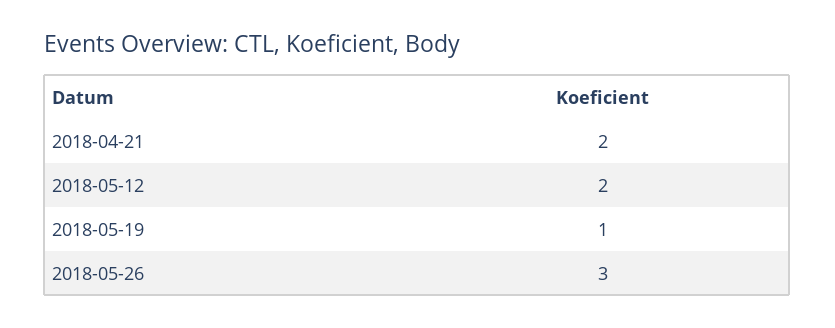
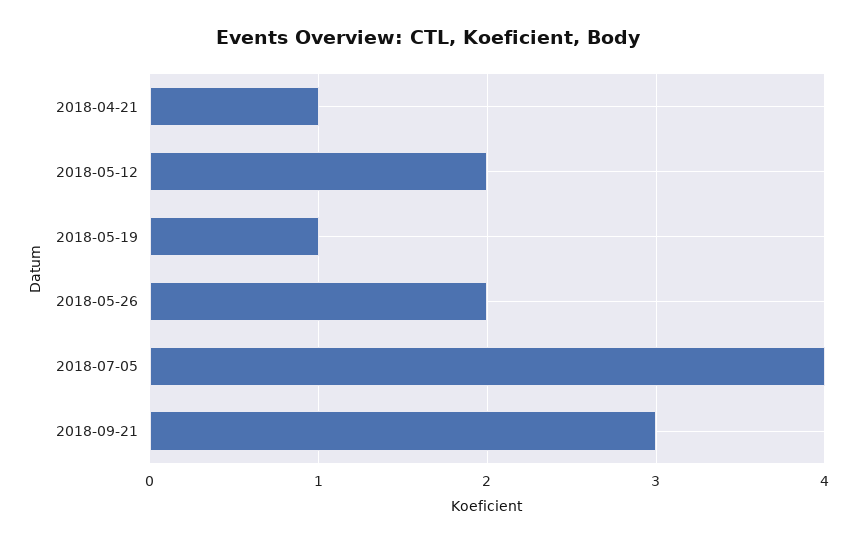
2018-04-21: 2 -> 1
2018-05-26: 3 -> 2
2018-07-05: none -> 4
2018-09-21: none -> 3

